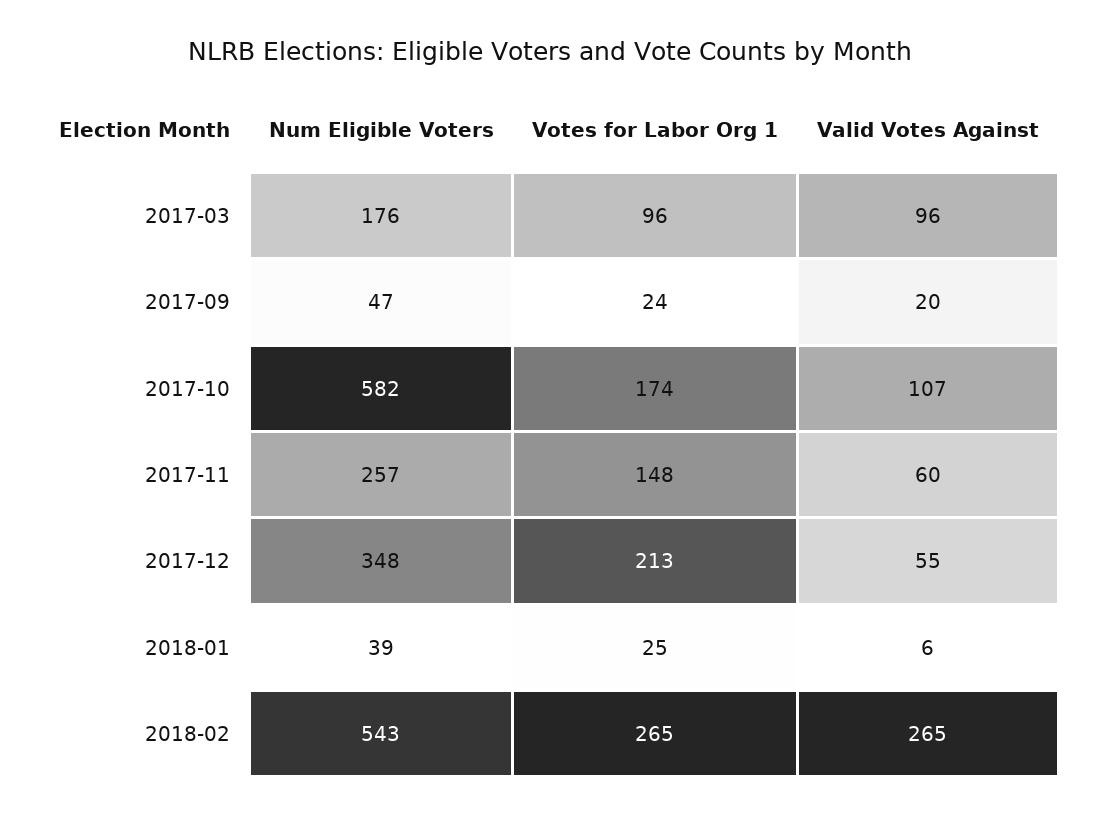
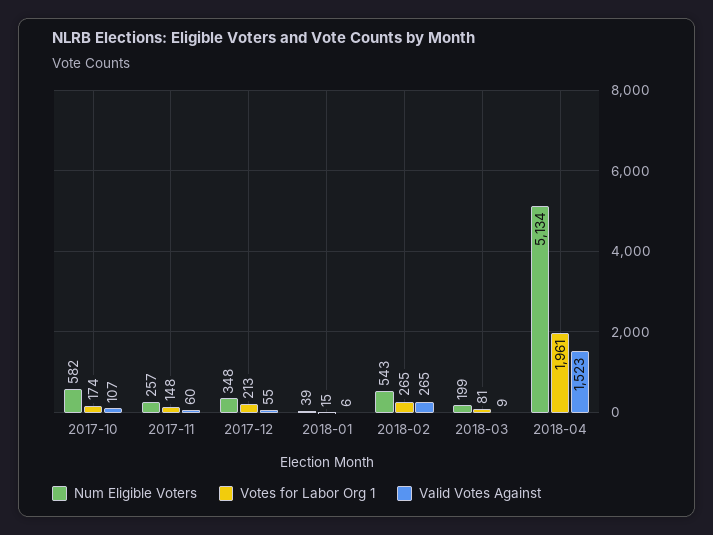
Num Eligible Voters, 2017-03: 176 -> none
Votes for Labor Org 1, 2017-03: 96 -> none
Valid Votes Against, 2017-03: 96 -> none
Num Eligible Voters, 2017-09: 47 -> none
Votes for Labor Org 1, 2017-09: 24 -> none
Valid Votes Against, 2017-09: 20 -> none
Votes for Labor Org 1, 2018-01: 25 -> 15
Num Eligible Voters, 2018-03: none -> 199
Votes for Labor Org 1, 2018-03: none -> 81
Valid Votes Against, 2018-03: none -> 9
Num Eligible Voters, 2018-04: none -> 5134
Votes for Labor Org 1, 2018-04: none -> 1961
Valid Votes Against, 2018-04: none -> 1523

